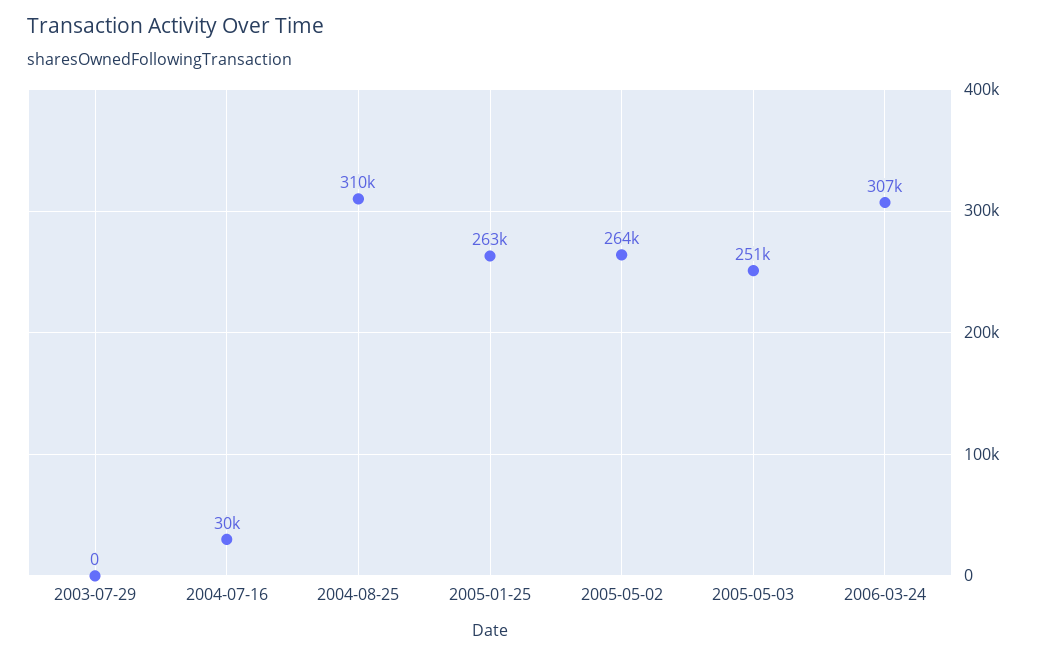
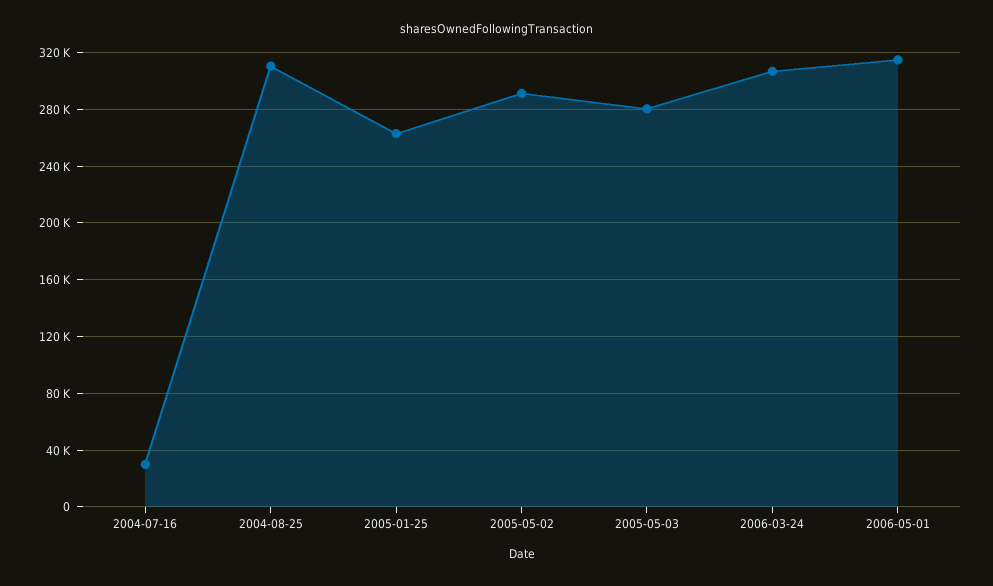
2003-07-29: 0 -> none
2005-05-02: 264000 -> 290000
2005-05-03: 251000 -> 280000
2006-05-01: none -> 315000

